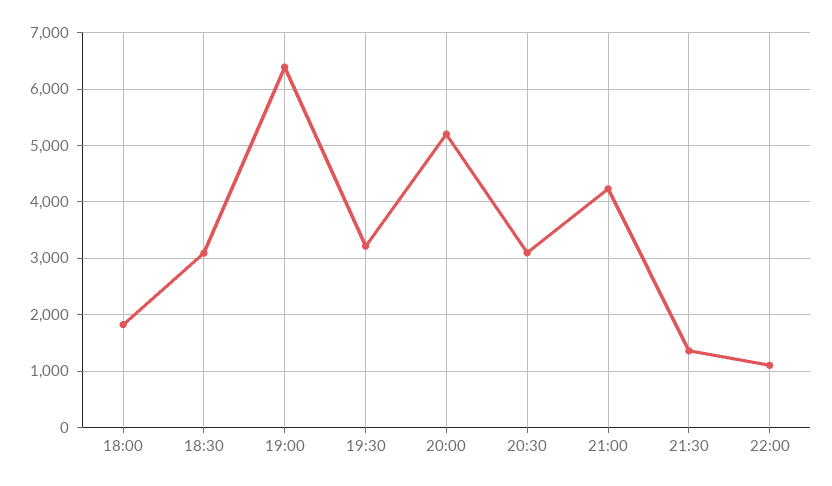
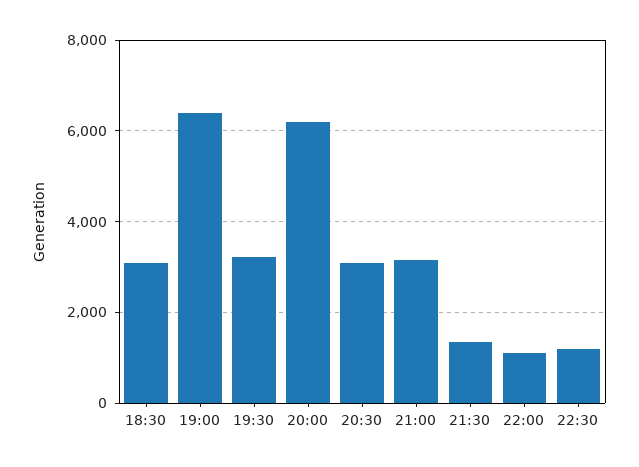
18:00: 1800 -> none
20:00: 5200 -> 6200
21:00: 4200 -> 3200
22:30: none -> 1200

